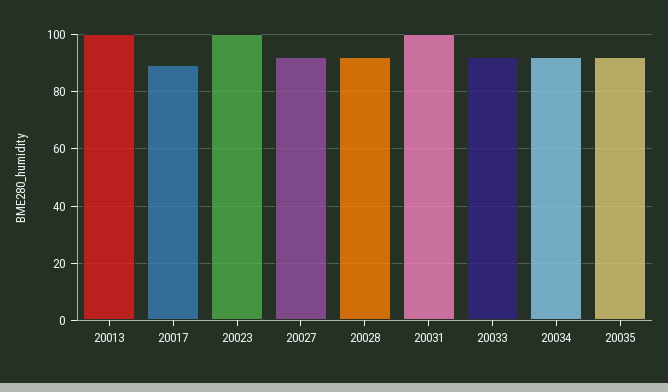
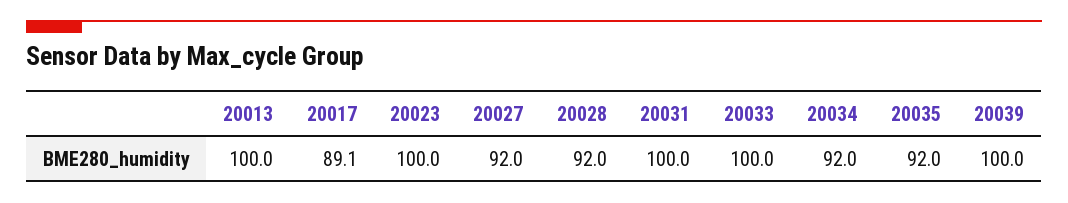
20033: 92.5 -> 100
20039: none -> 100

